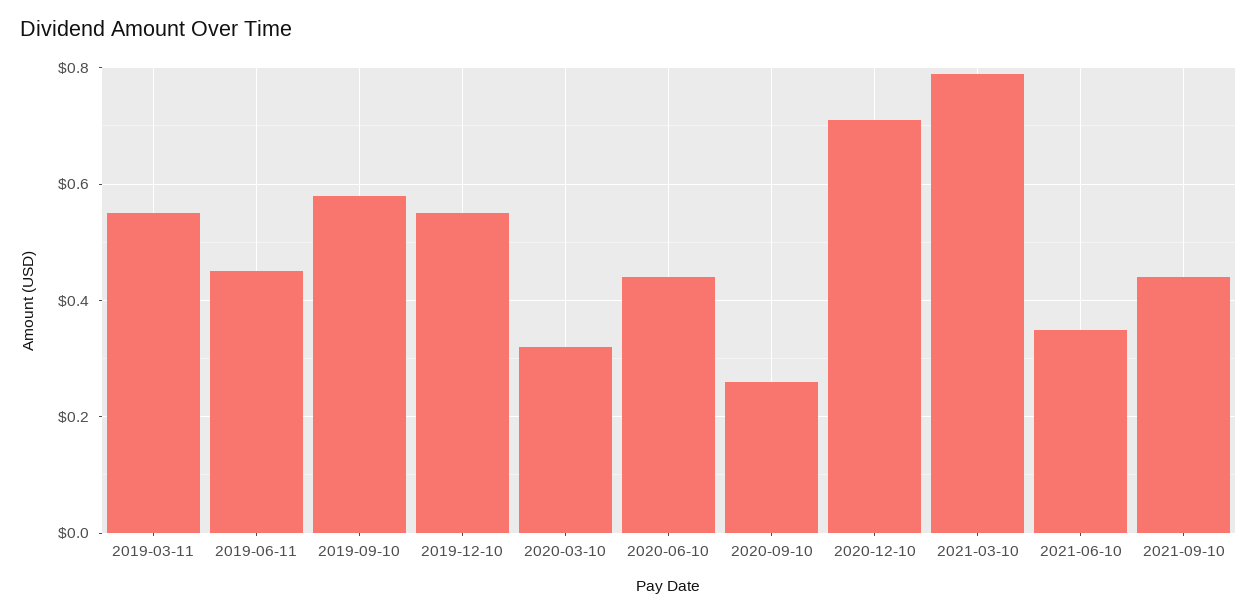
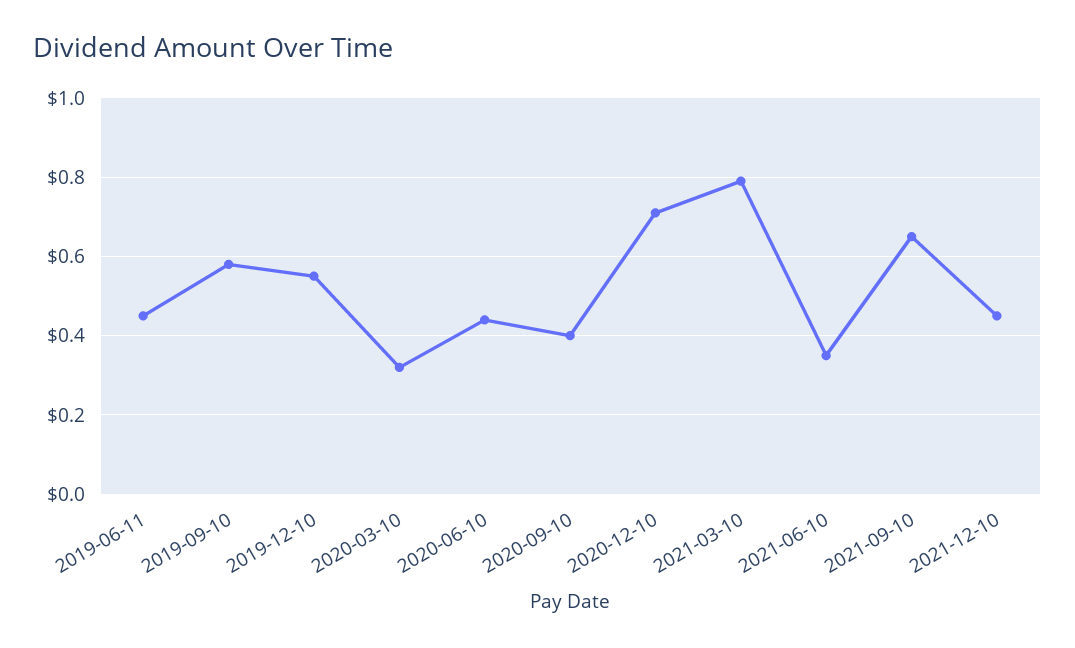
2019-03-11: 0.55 -> none
2020-09-10: 0.25 -> 0.4
2021-09-10: 0.45 -> 0.65
2021-12-10: none -> 0.45

